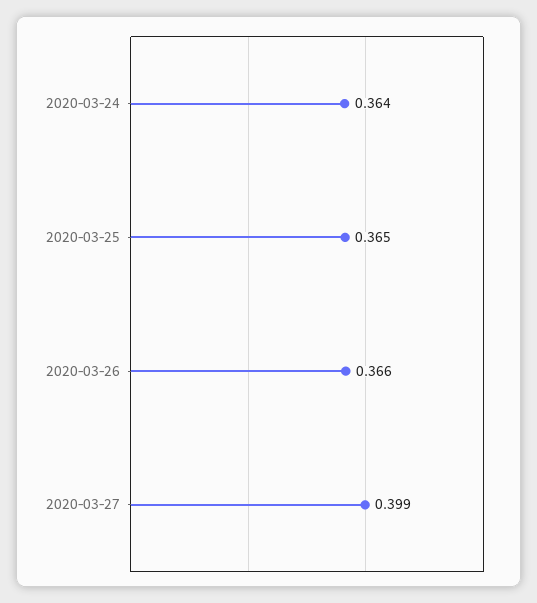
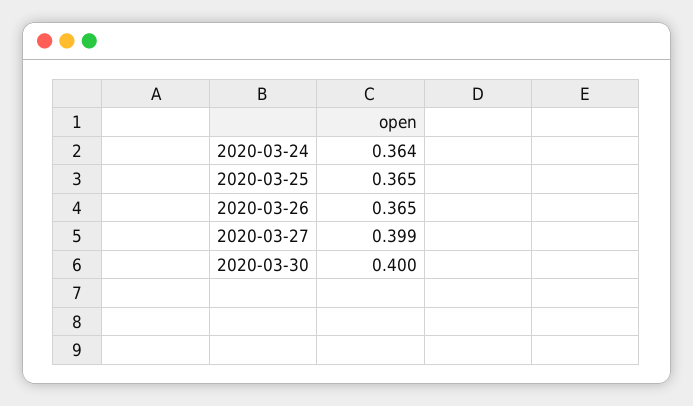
2020-03-26: 0.366 -> 0.365
2020-03-30: none -> 0.4

